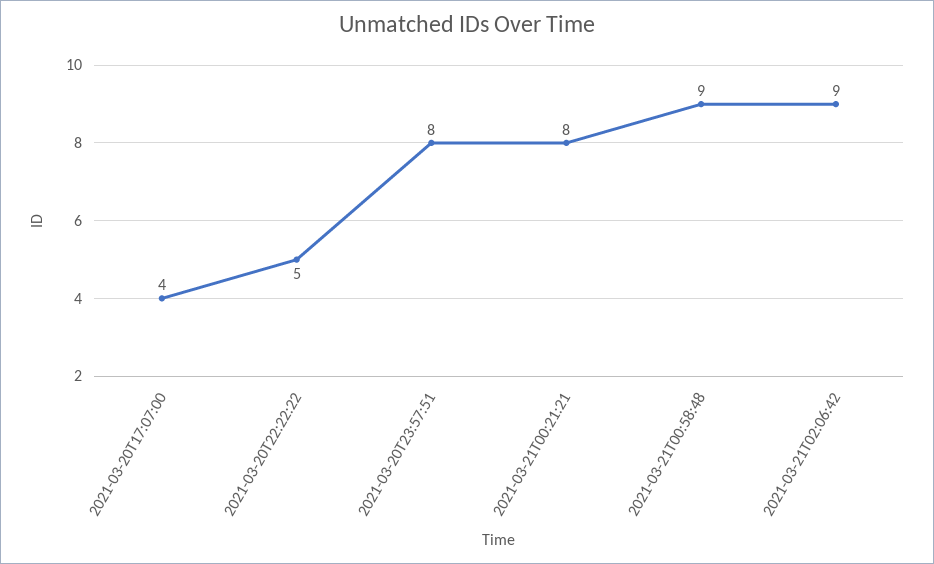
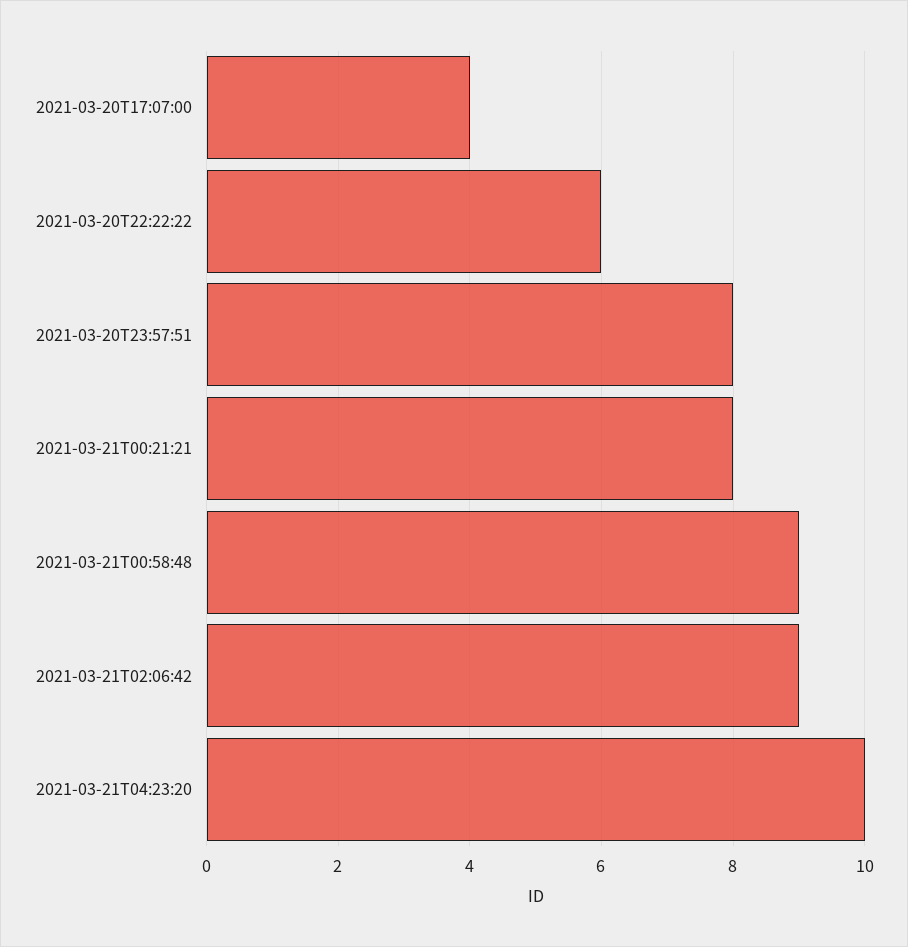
2021-03-20T22:22:22: 5 -> 6
2021-03-21T04:23:20: none -> 10

